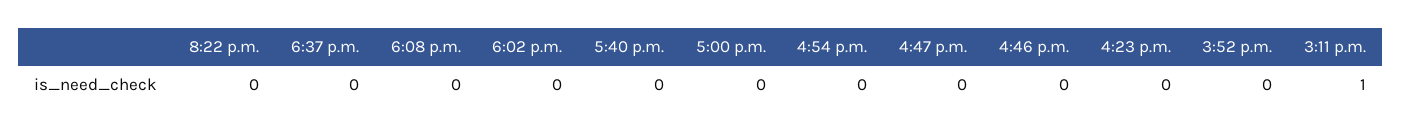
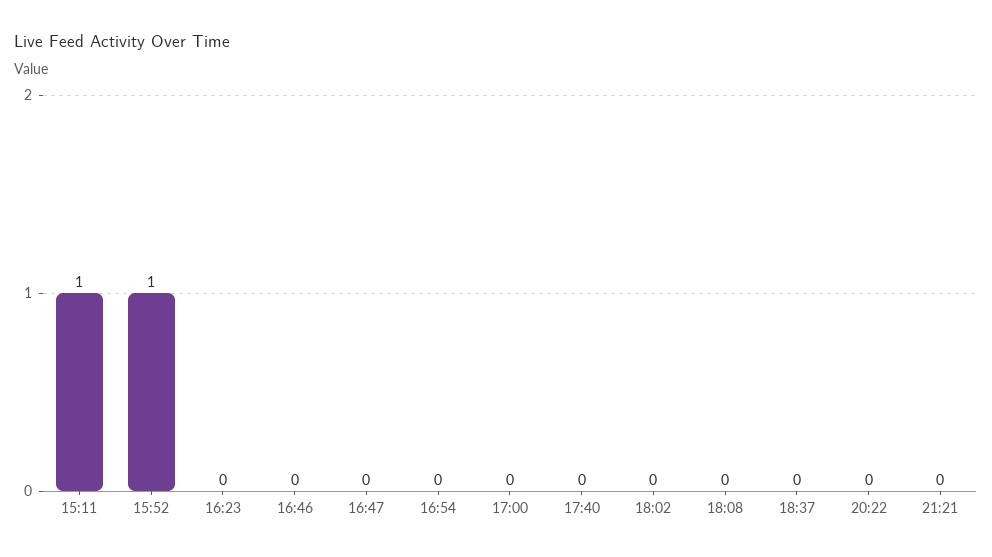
3:52 p.m.: 0 -> 1
21:21: none -> 0

